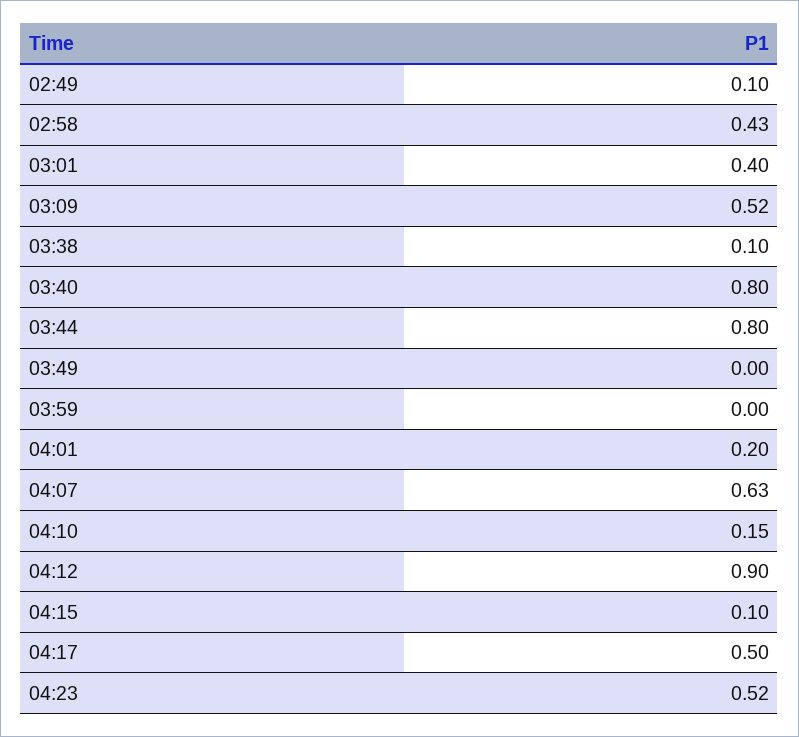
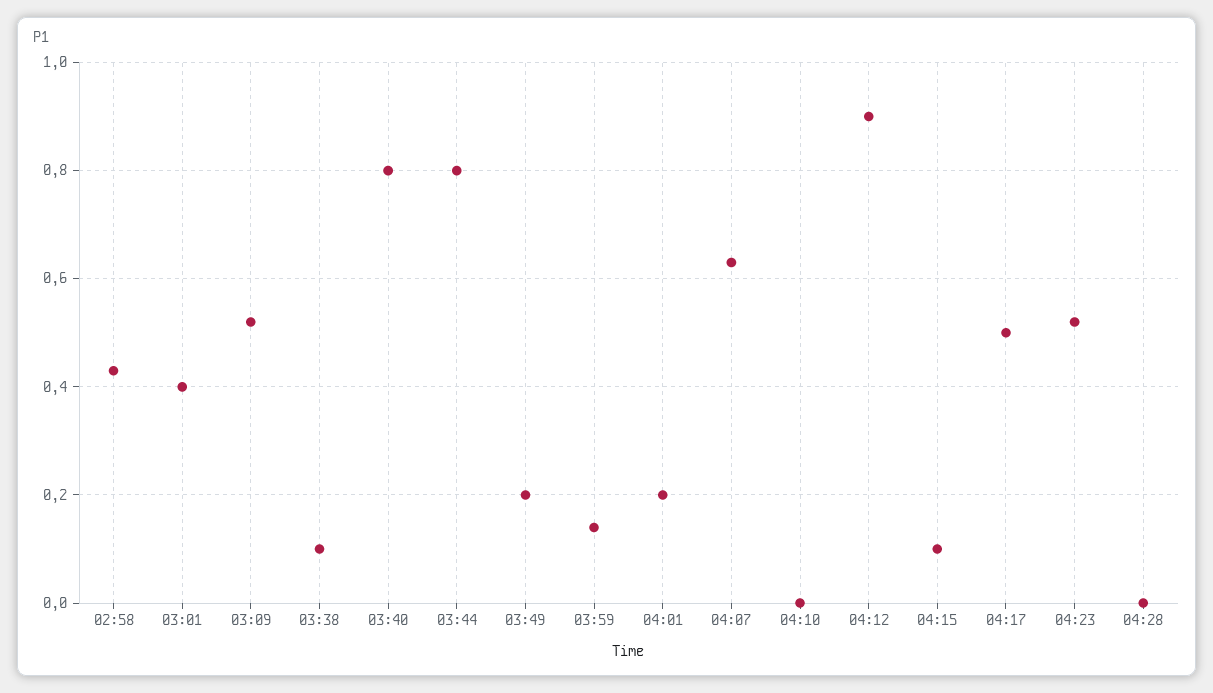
02:49: 0.1 -> none
03:49: 0 -> 0.2
03:59: 0 -> 0.15
04:10: 0.15 -> 0
04:28: none -> 0

